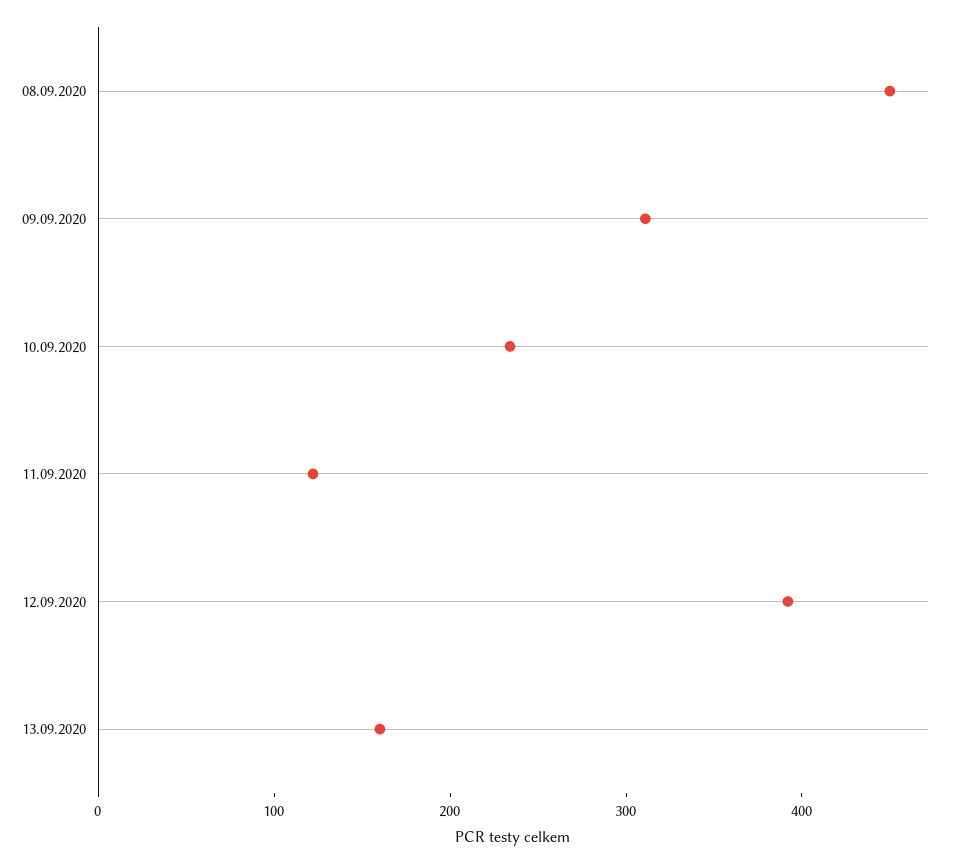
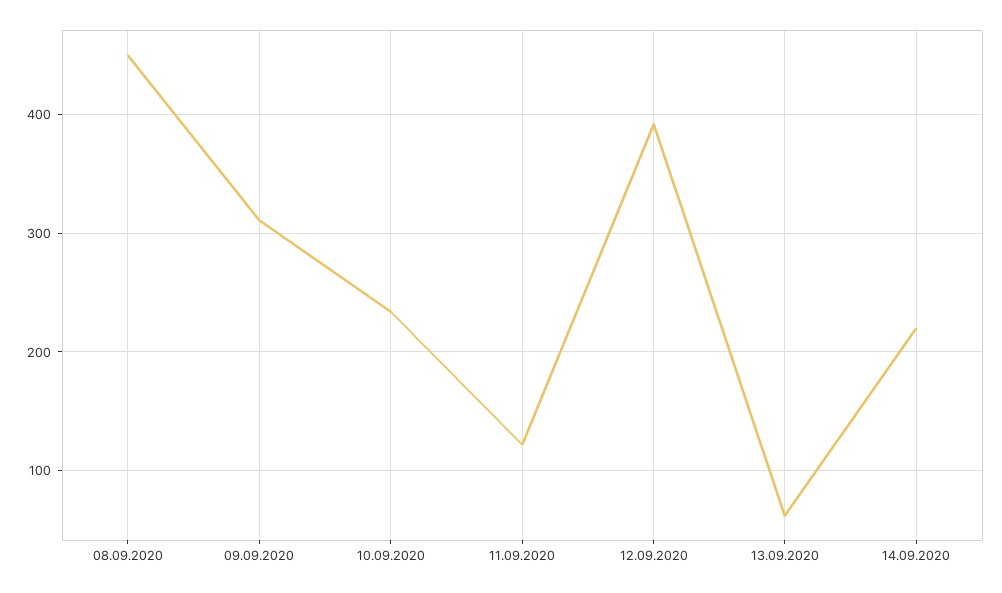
13.09.2020: 160 -> 60
14.09.2020: none -> 220

